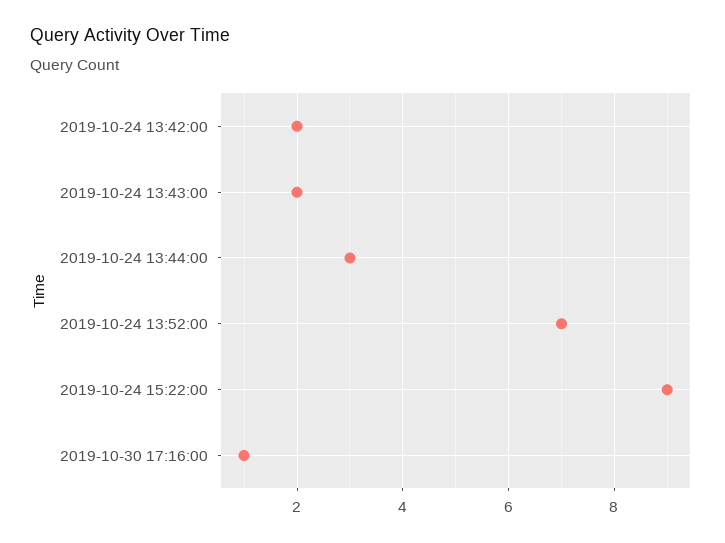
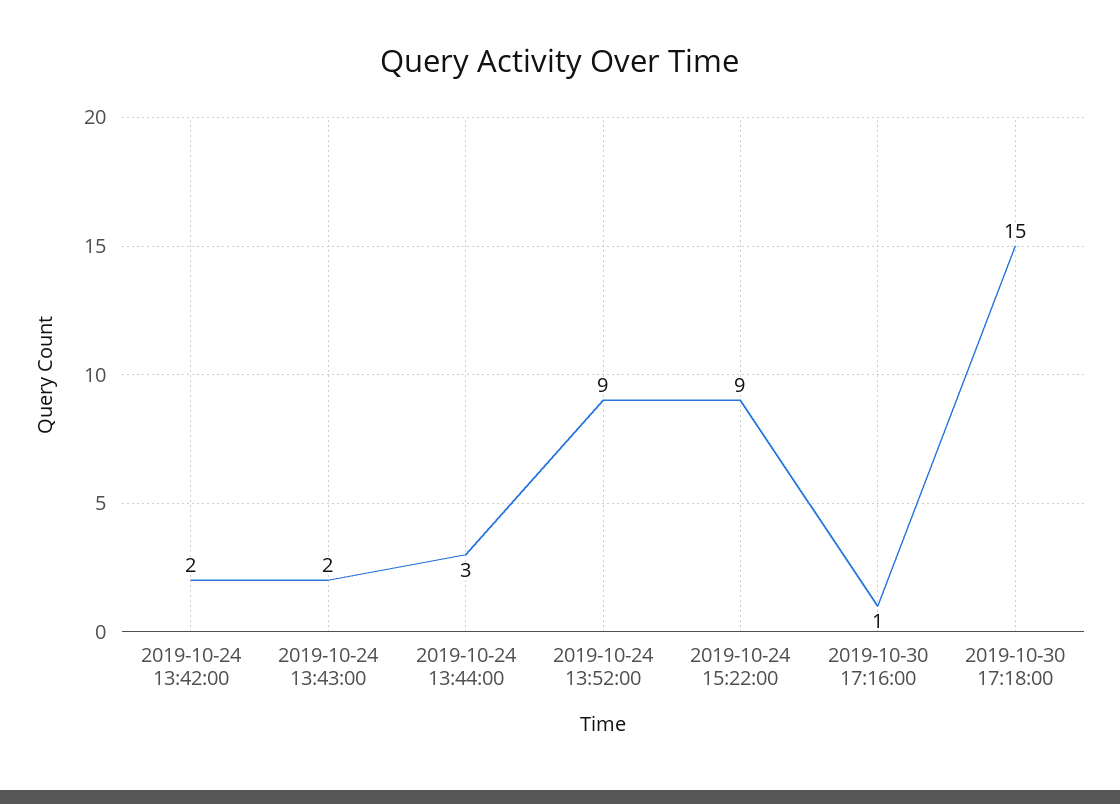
2019-10-24 13:52:00: 7 -> 9
2019-10-30 17:18:00: none -> 15

